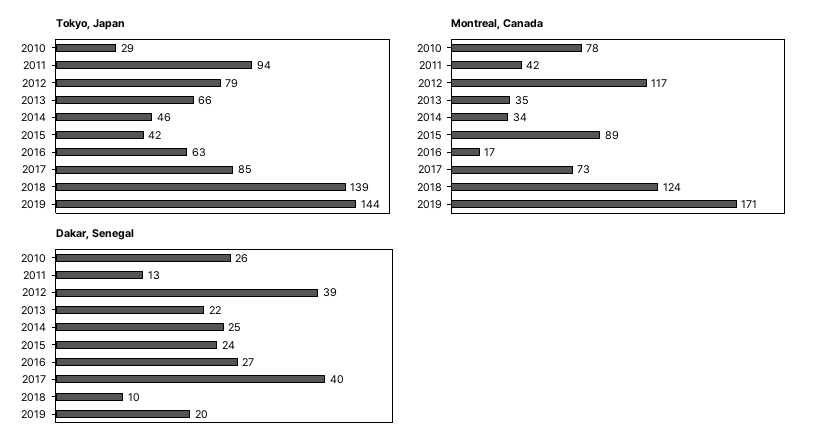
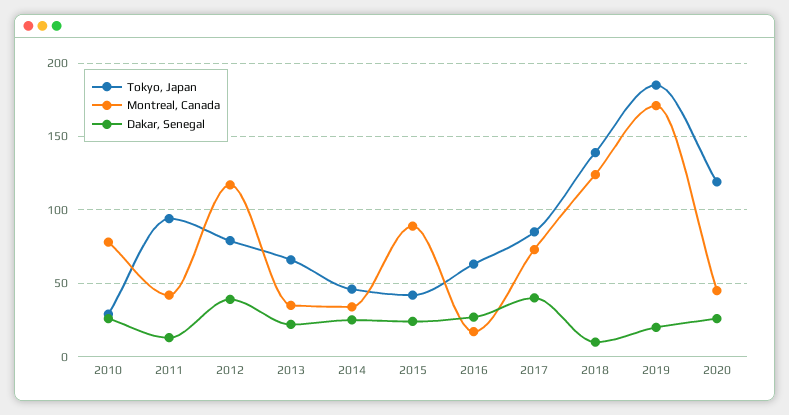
Tokyo, Japan, 2019: 144 -> 185
Tokyo, Japan, 2020: none -> 120
Montreal, Canada, 2020: none -> 45
Dakar, Senegal, 2020: none -> 25

